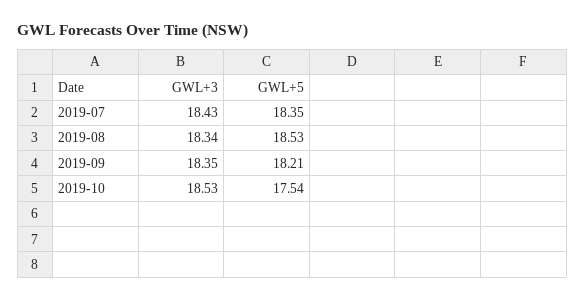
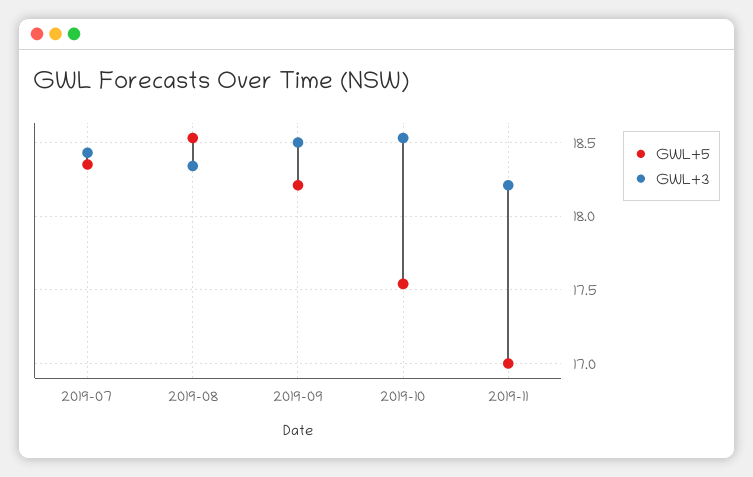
GWL+3, 2019-09: 18.35 -> 18.5
GWL+5, 2019-11: none -> 17
GWL+3, 2019-11: none -> 18.2

